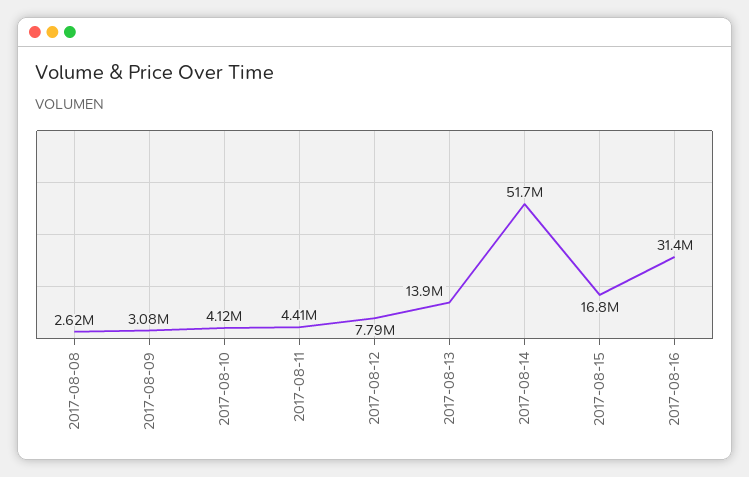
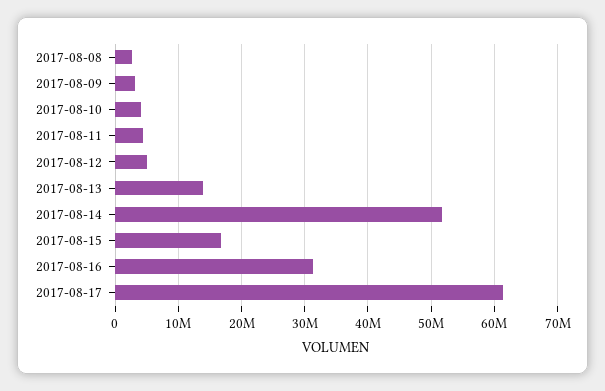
2017-08-12: 7790000 -> 5000000
2017-08-17: none -> 61000000

